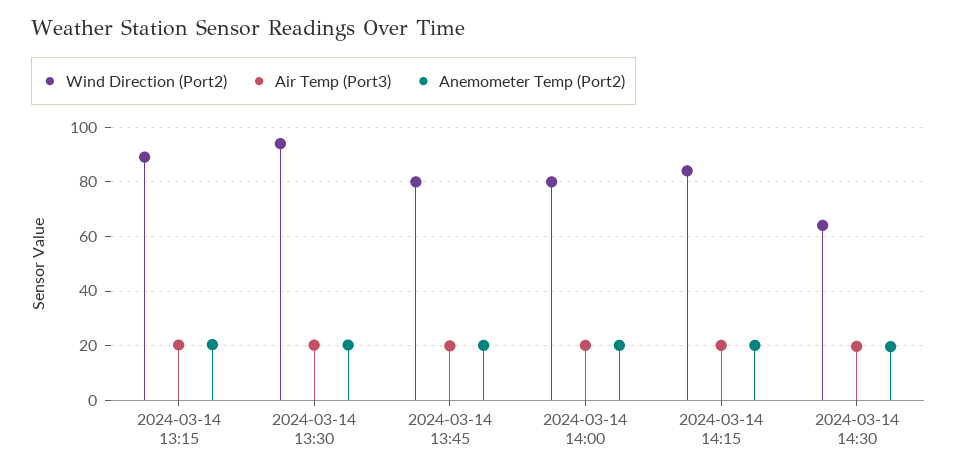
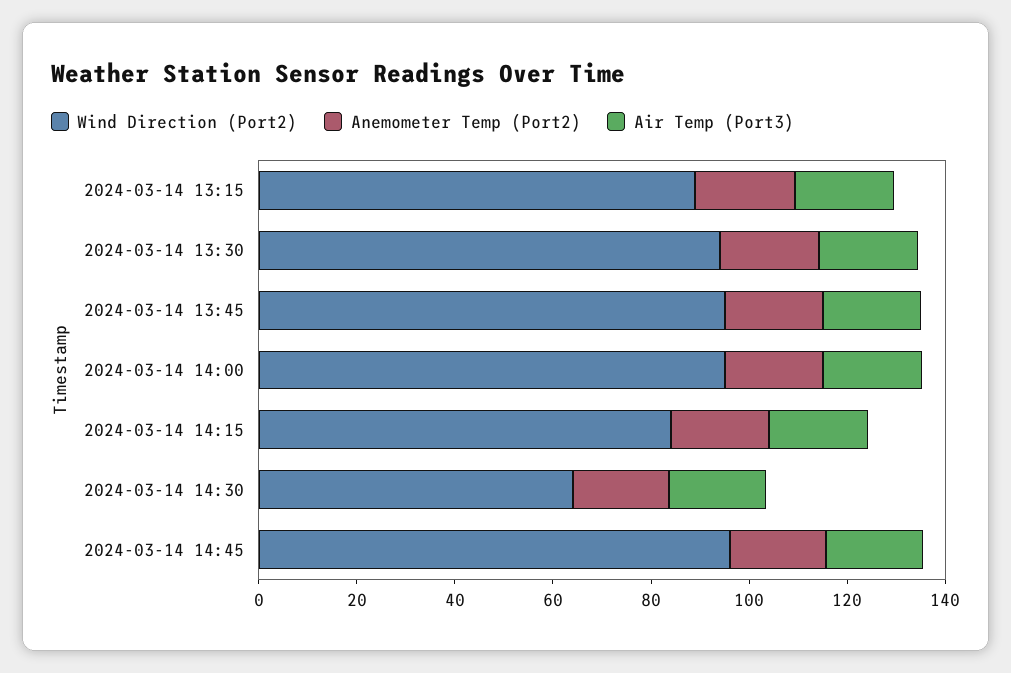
Wind Direction (Port2), 2024-03-14 13:45: 80 -> 95
Wind Direction (Port2), 2024-03-14 14:00: 80 -> 95
Wind Direction (Port2), 2024-03-14 14:45: none -> 95
Anemometer Temp (Port2), 2024-03-14 14:45: none -> 20
Air Temp (Port3), 2024-03-14 14:45: none -> 20

